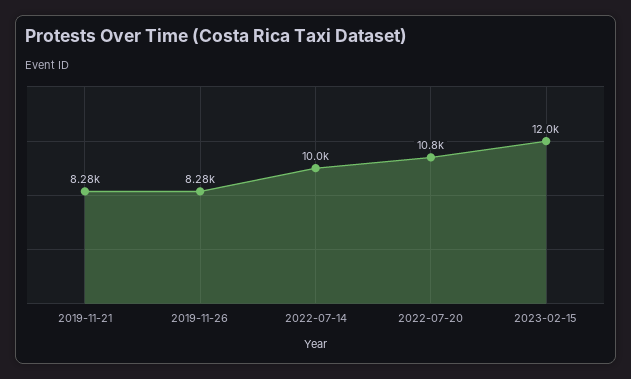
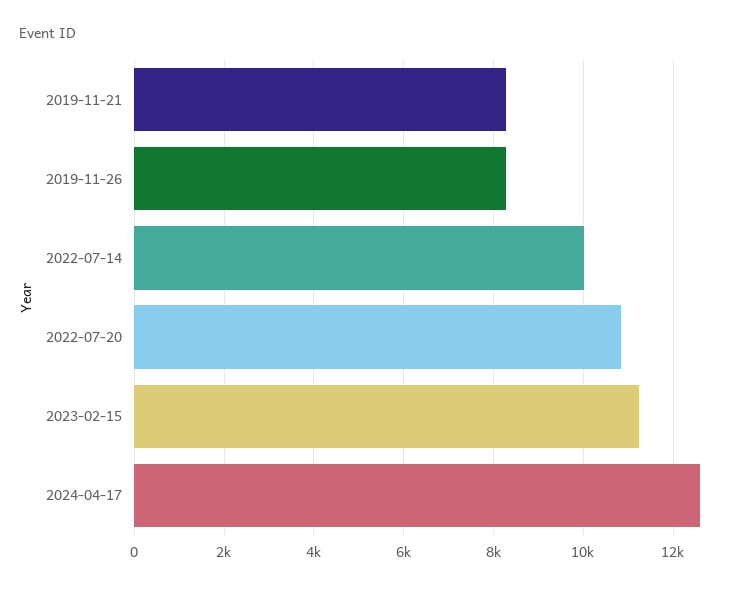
2023-02-15: 12000 -> 11200
2024-04-17: none -> 12600

